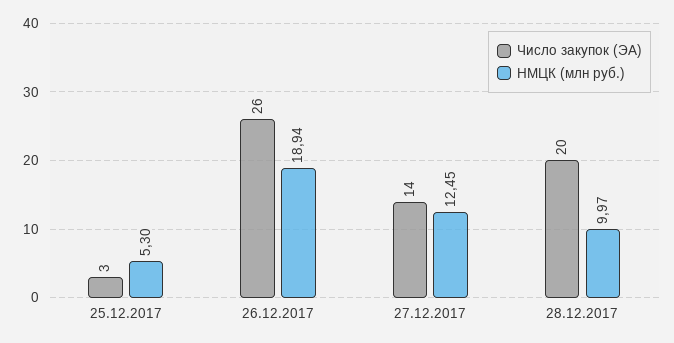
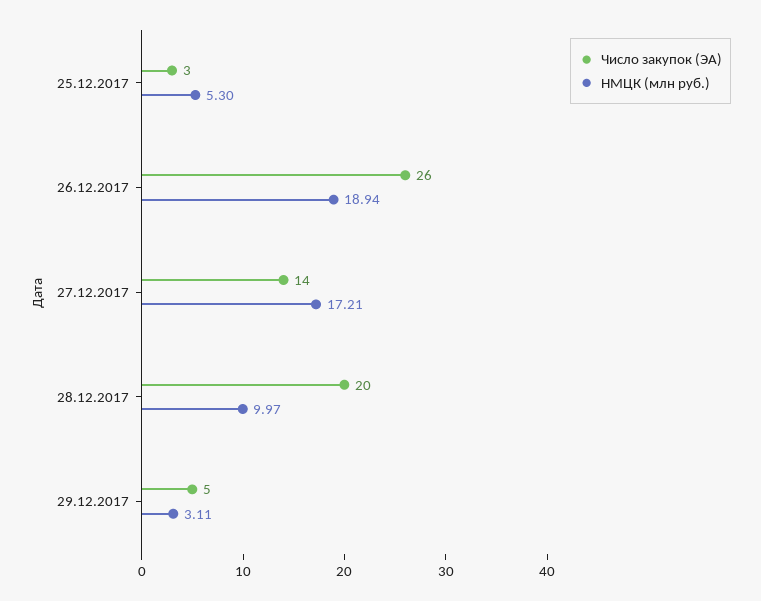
НМЦК (млн руб.), 27.12.2017: 12.45 -> 17.21
Число закупок (ЭА), 29.12.2017: none -> 5
НМЦК (млн руб.), 29.12.2017: none -> 3.11

